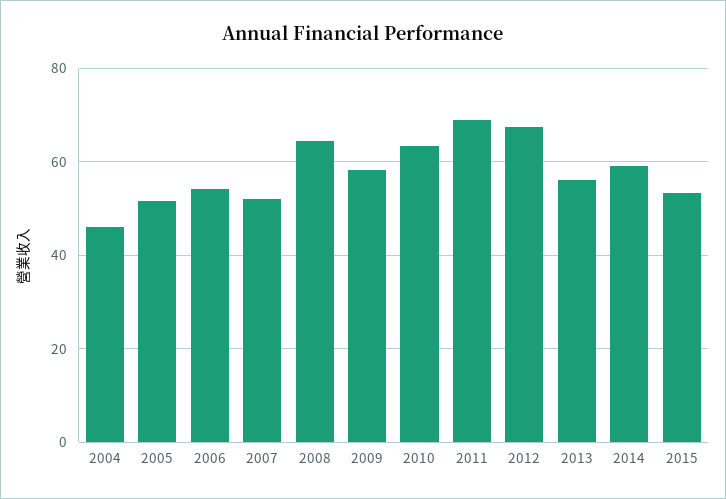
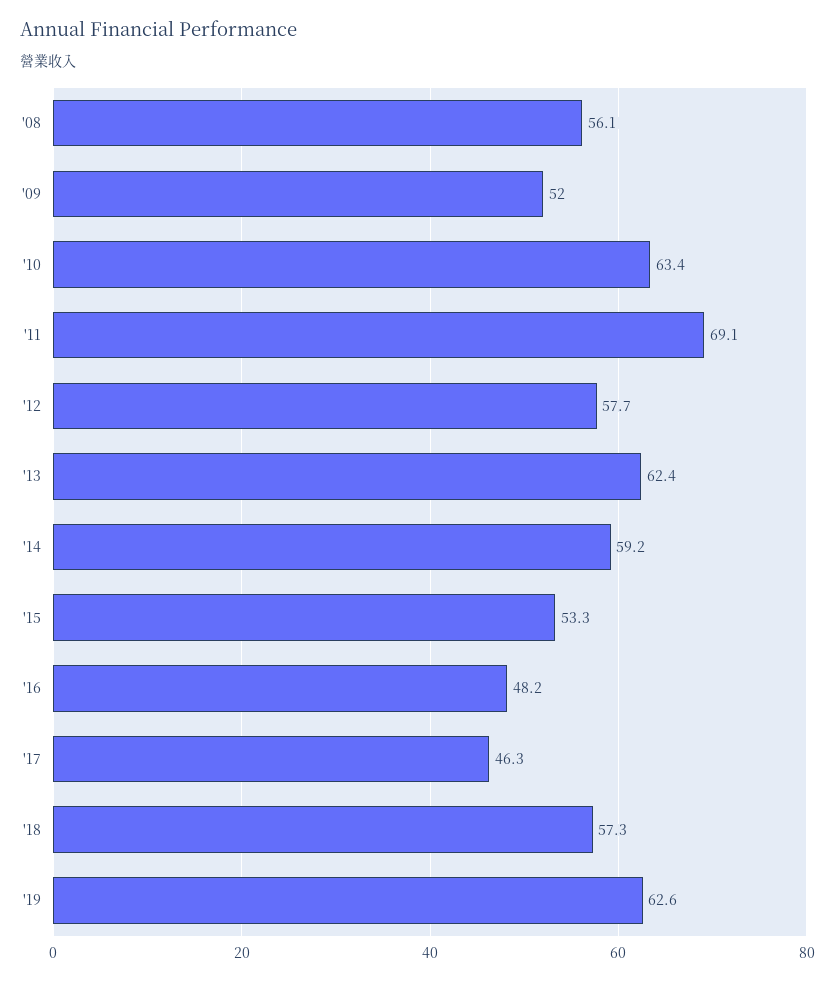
2004: 46 -> none
2005: 52 -> none
2006: 54 -> none
2007: 52 -> none
2008: 64 -> 56.1
2009: 58 -> 52
2012: 68 -> 57.7
2013: 56 -> 62.4
'16: none -> 48.2
'17: none -> 46.3
'18: none -> 57.3
'19: none -> 62.6

